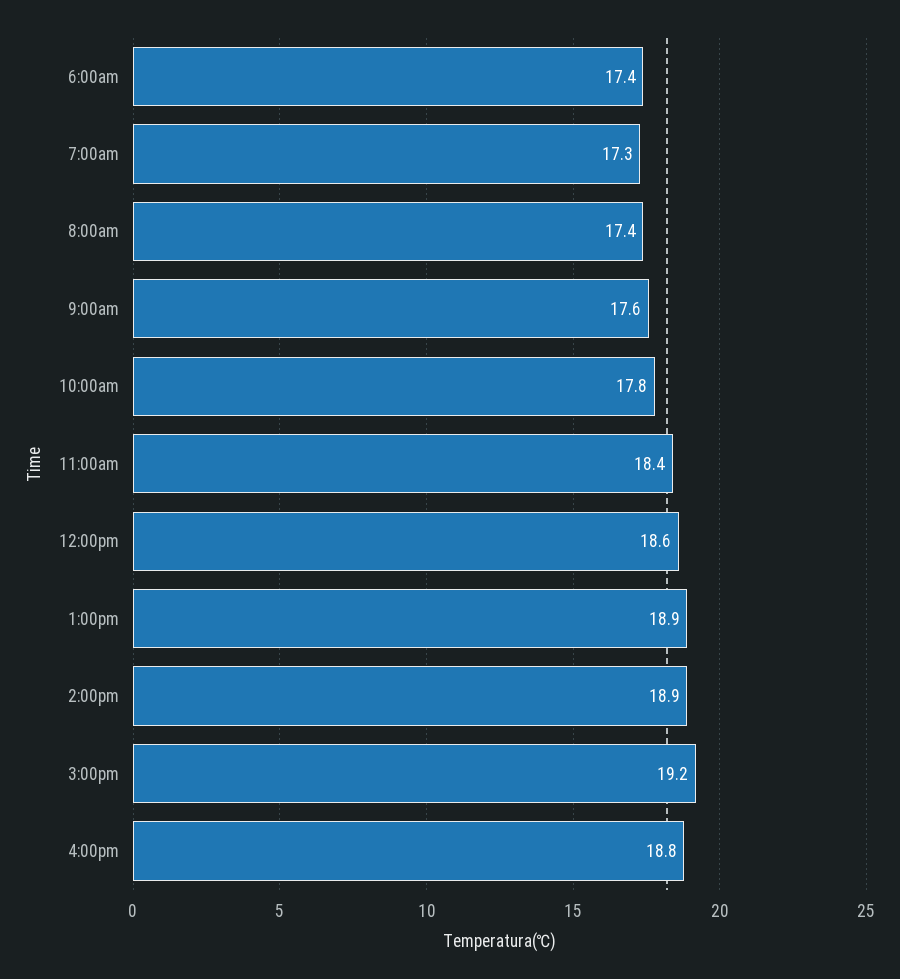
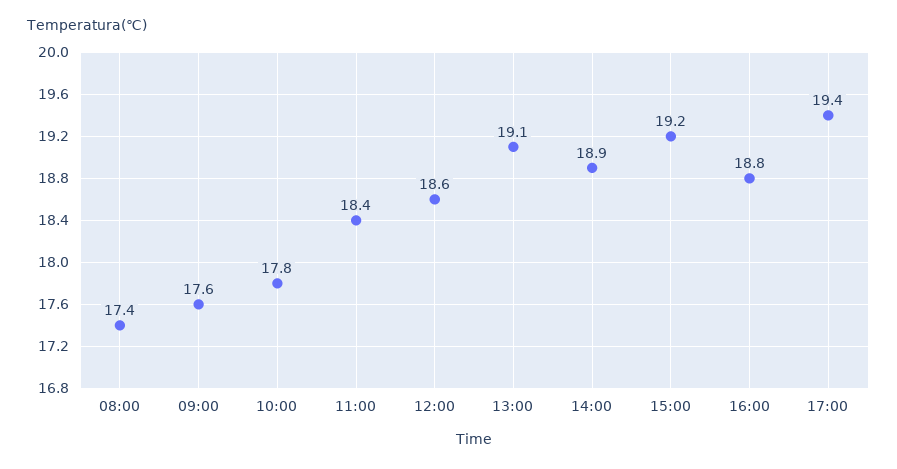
6:00am: 17.4 -> none
7:00am: 17.3 -> none
1:00pm: 18.9 -> 19.1
17:00: none -> 19.4

